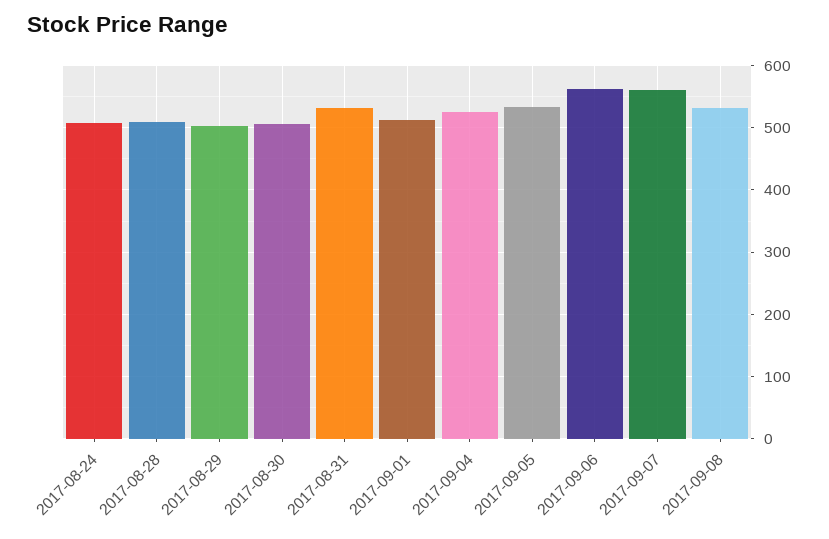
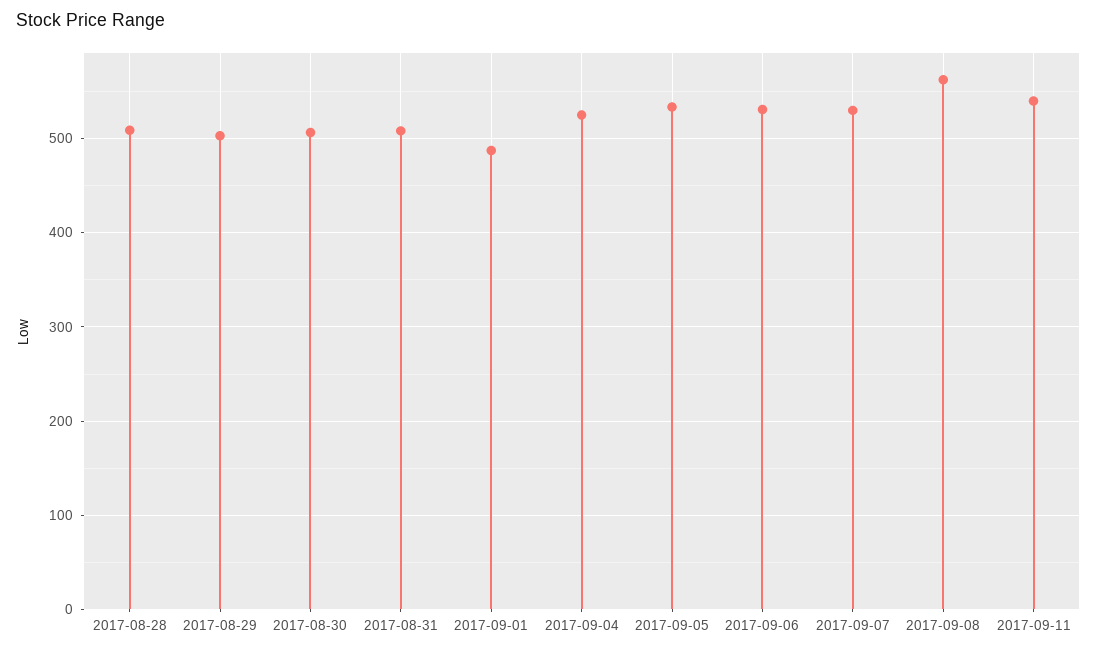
2017-08-24: 510 -> none
2017-08-31: 530 -> 510
2017-09-01: 510 -> 490
2017-09-06: 560 -> 530
2017-09-07: 560 -> 530
2017-09-08: 530 -> 560
2017-09-11: none -> 540

